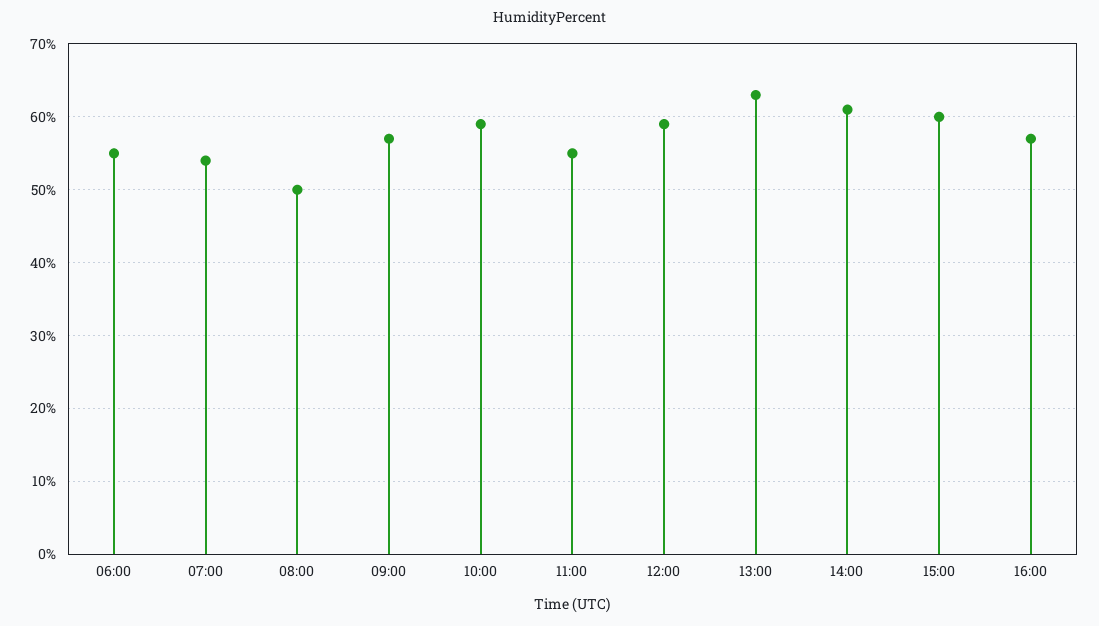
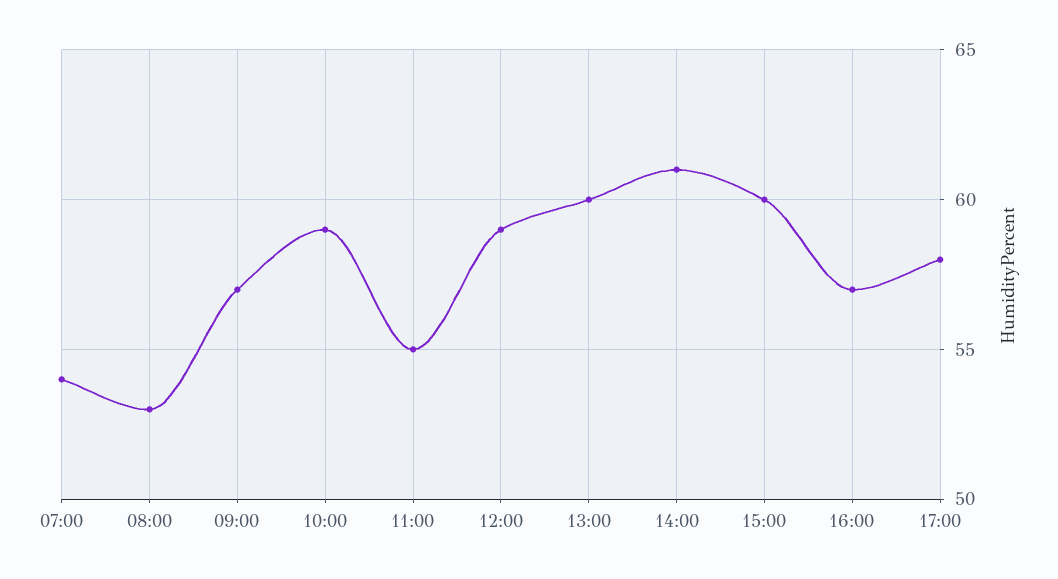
06:00: 55 -> none
08:00: 50 -> 53
13:00: 63 -> 60
17:00: none -> 58

